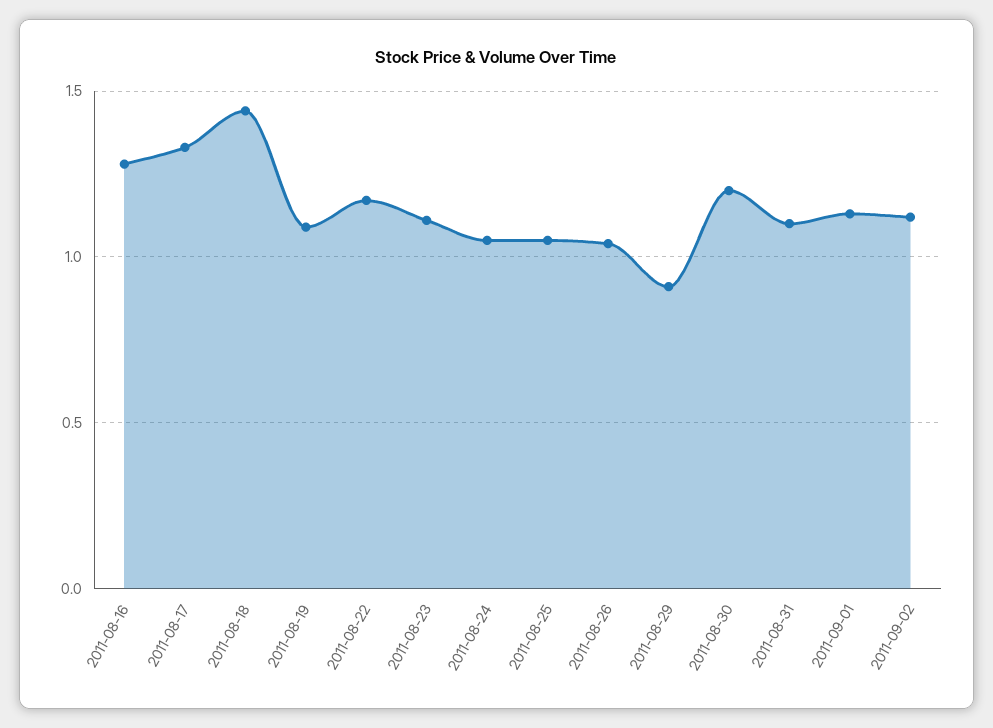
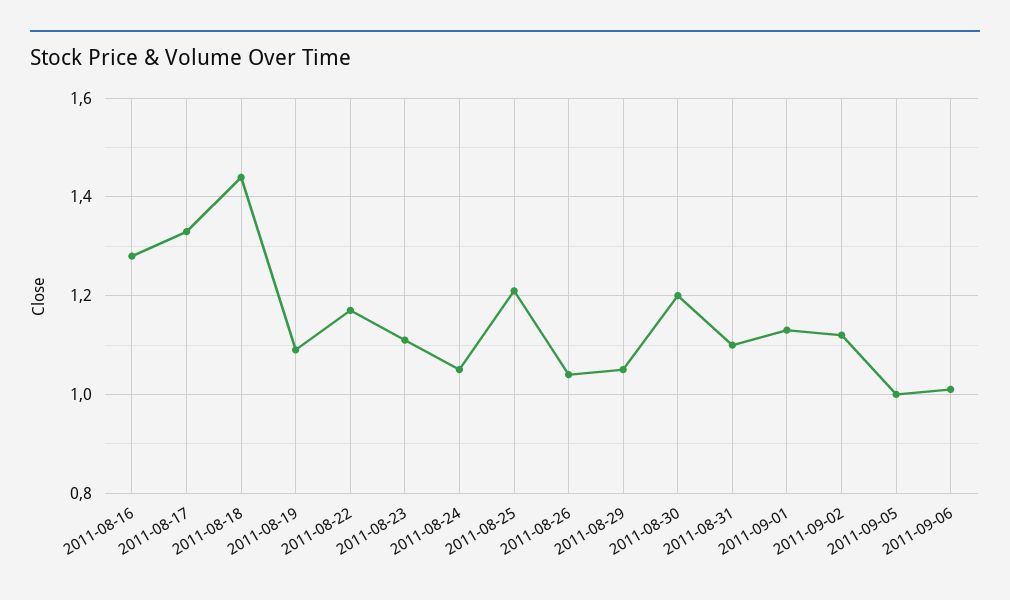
2011-08-25: 1.05 -> 1.2
2011-08-29: 0.9 -> 1.05
2011-09-05: none -> 1
2011-09-06: none -> 1

